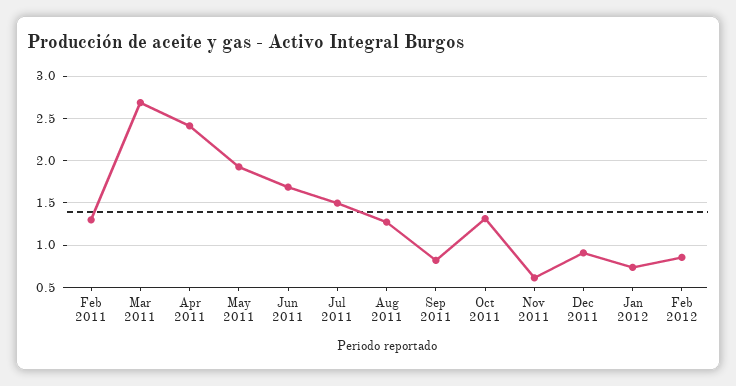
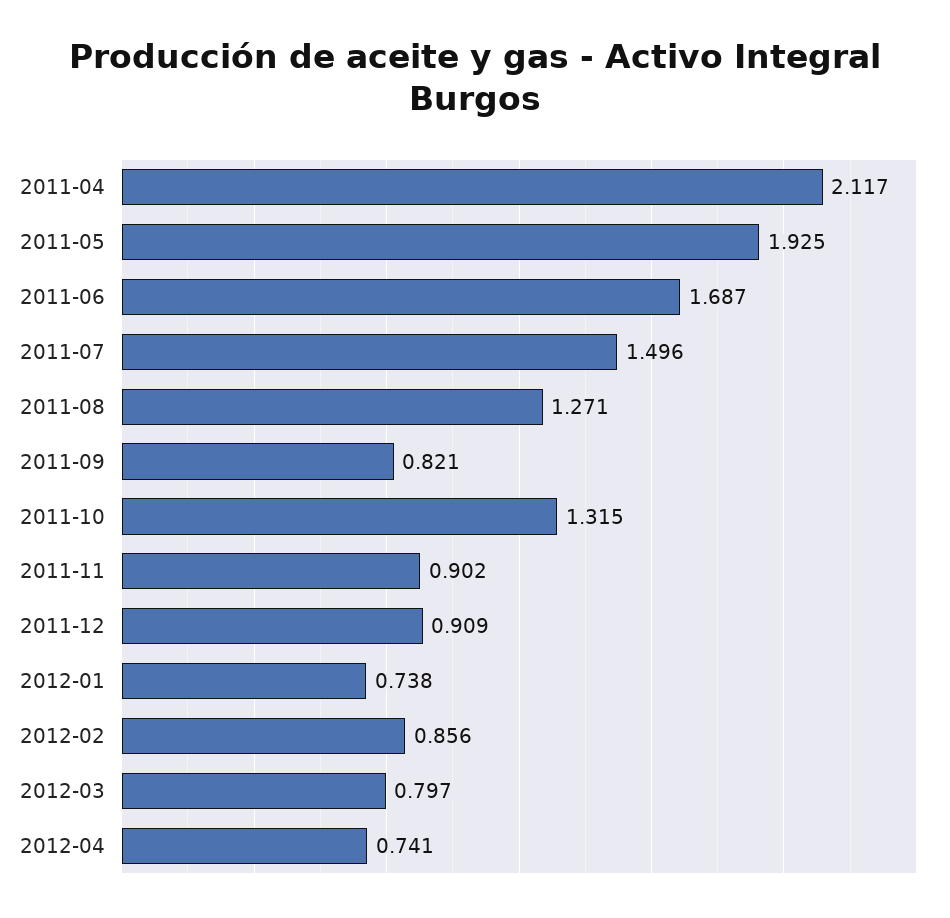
Feb 2011: 1.3 -> none
Mar 2011: 2.7 -> none
Apr 2011: 2.4 -> 2.117
Nov 2011: 0.6 -> 0.902
2012-03: none -> 0.797
2012-04: none -> 0.741

